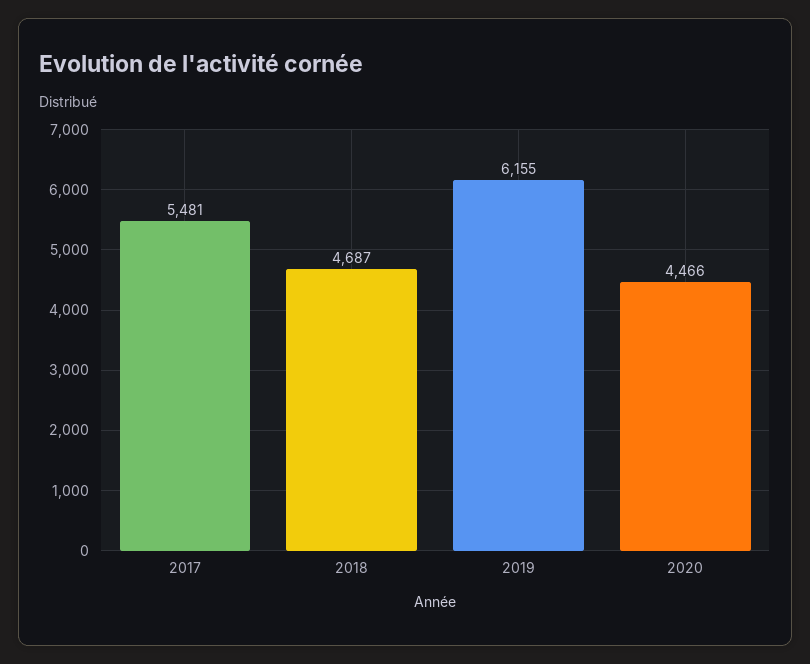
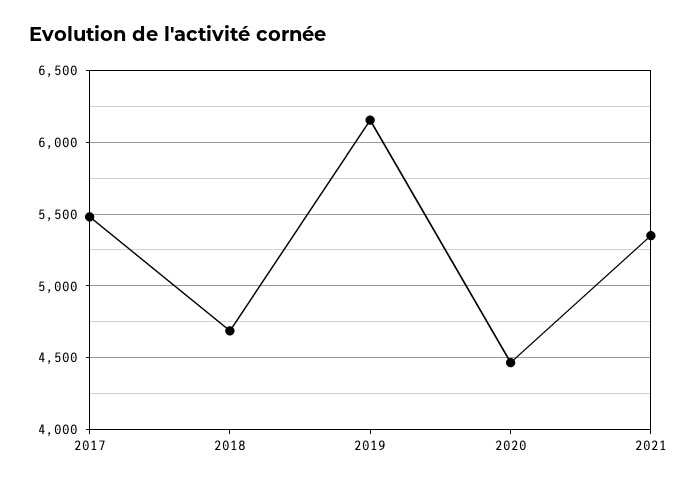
2021: none -> 5350

